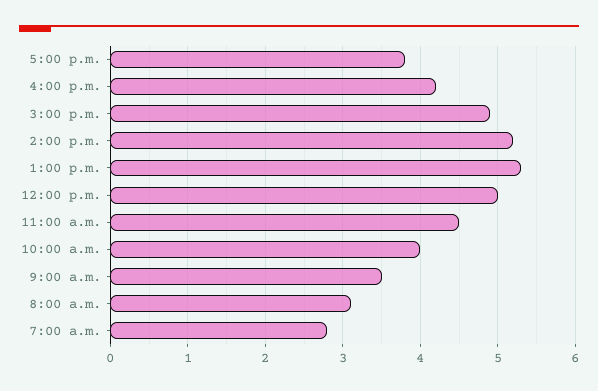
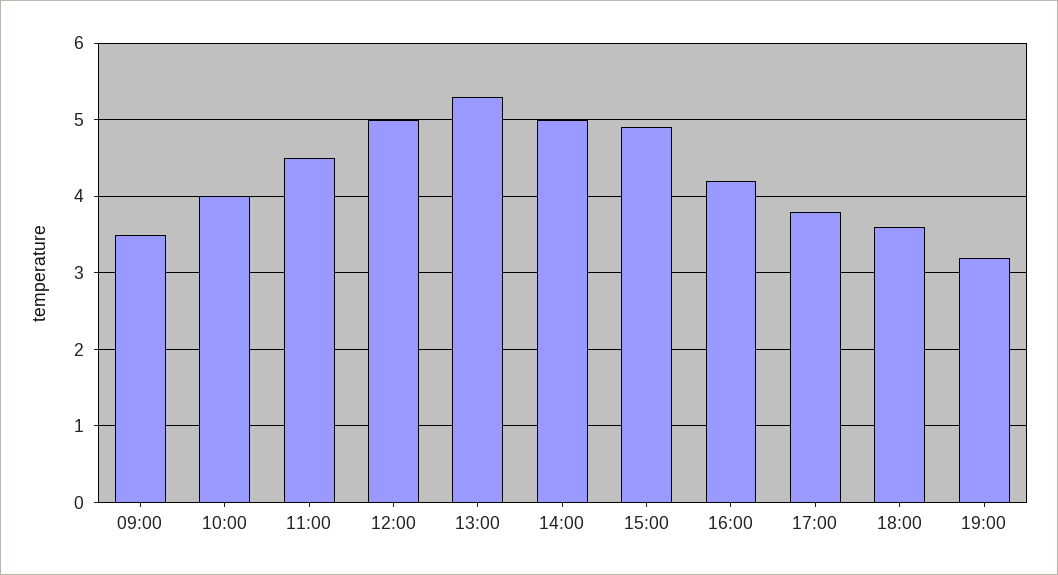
2:00 p.m.: 5.2 -> 5
8:00 a.m.: 3.1 -> none
7:00 a.m.: 2.8 -> none
18:00: none -> 3.6
19:00: none -> 3.2

